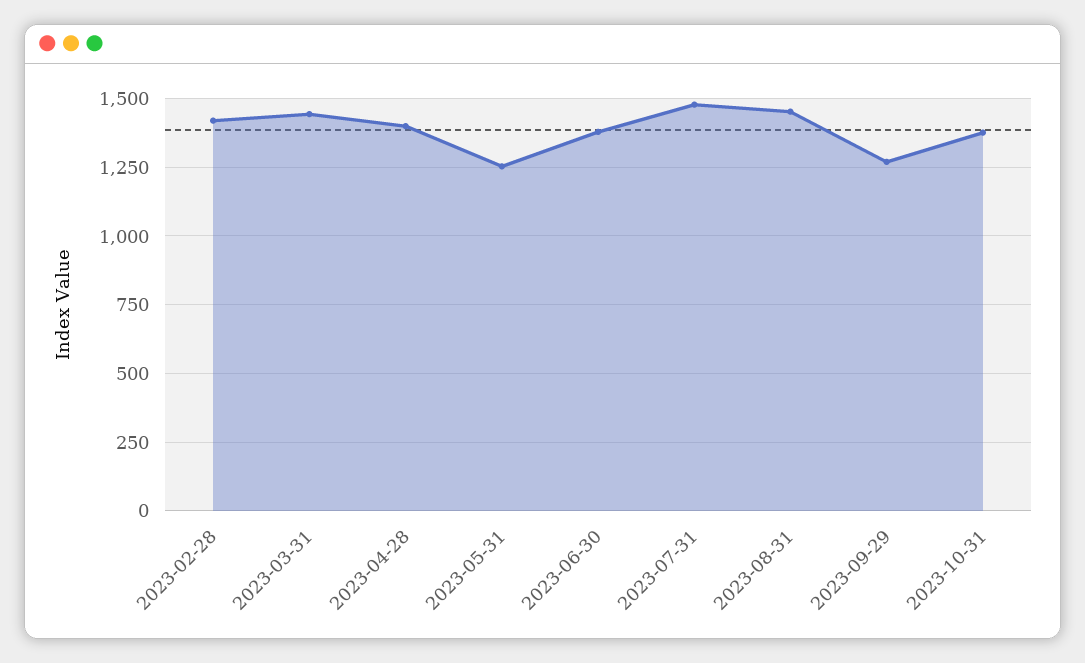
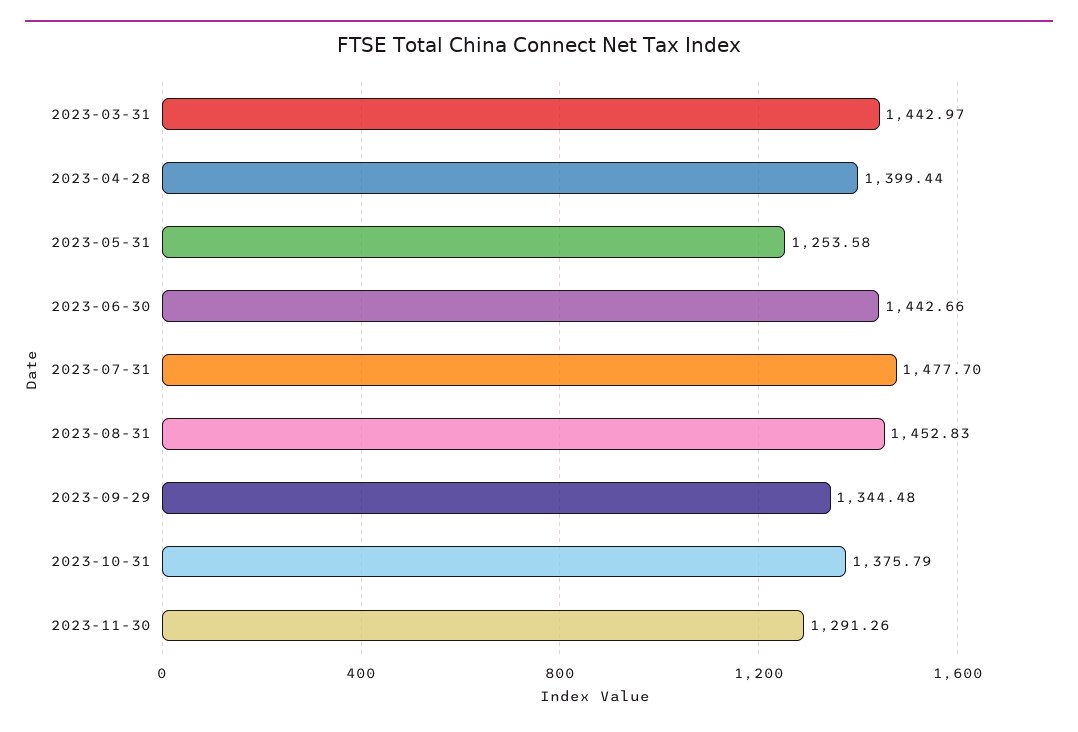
2023-02-28: 1425 -> none
2023-06-30: 1375 -> 1442.66
2023-09-29: 1275 -> 1344.48
2023-11-30: none -> 1291.26

